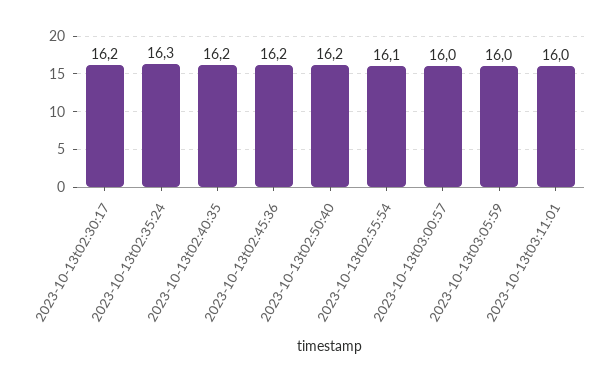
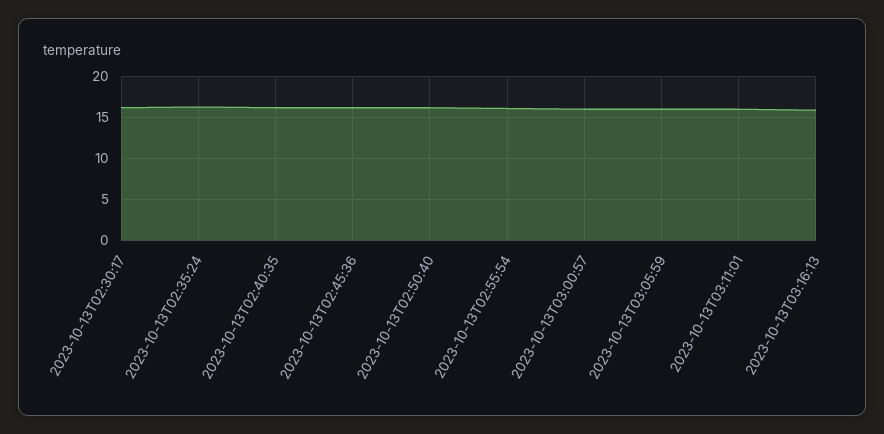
2023-10-13T03:16:13: none -> 16

